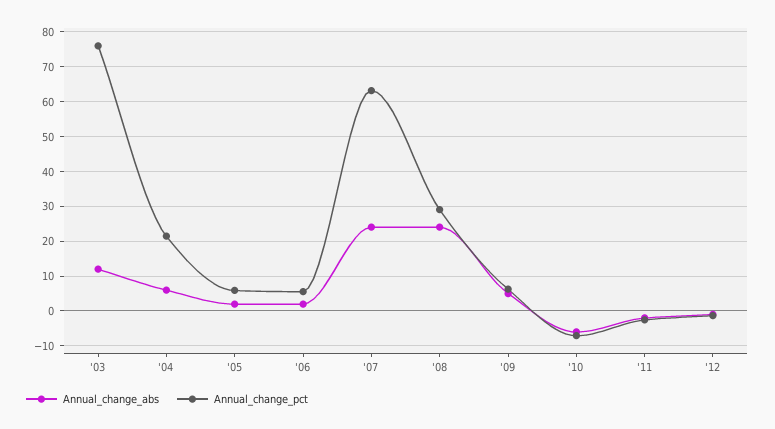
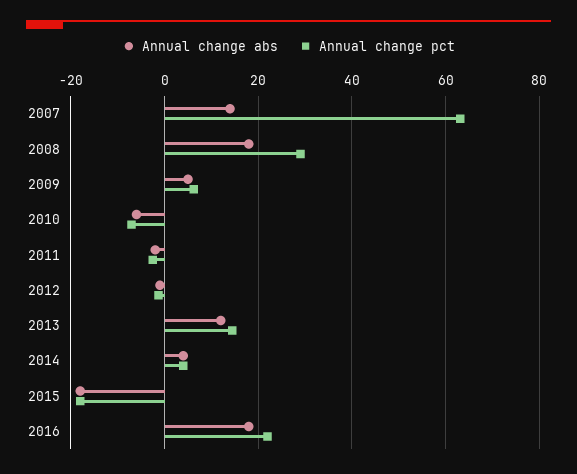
Annual_change_abs, '03: 12 -> none
Annual_change_pct, '03: 76 -> none
Annual_change_abs, '04: 6 -> none
Annual_change_pct, '04: 22 -> none
Annual_change_abs, '05: 2 -> none
Annual_change_pct, '05: 6 -> none
Annual_change_abs, '06: 2 -> none
Annual_change_pct, '06: 6 -> none
Annual_change_abs, '07: 24 -> 14
Annual_change_abs, '08: 24 -> 18
Annual_change_abs, 2013: none -> 12
Annual_change_pct, 2013: none -> 14
Annual_change_abs, 2014: none -> 4
Annual_change_pct, 2014: none -> 4
Annual_change_abs, 2015: none -> -18
Annual_change_pct, 2015: none -> -18
Annual_change_abs, 2016: none -> 18
Annual_change_pct, 2016: none -> 22

